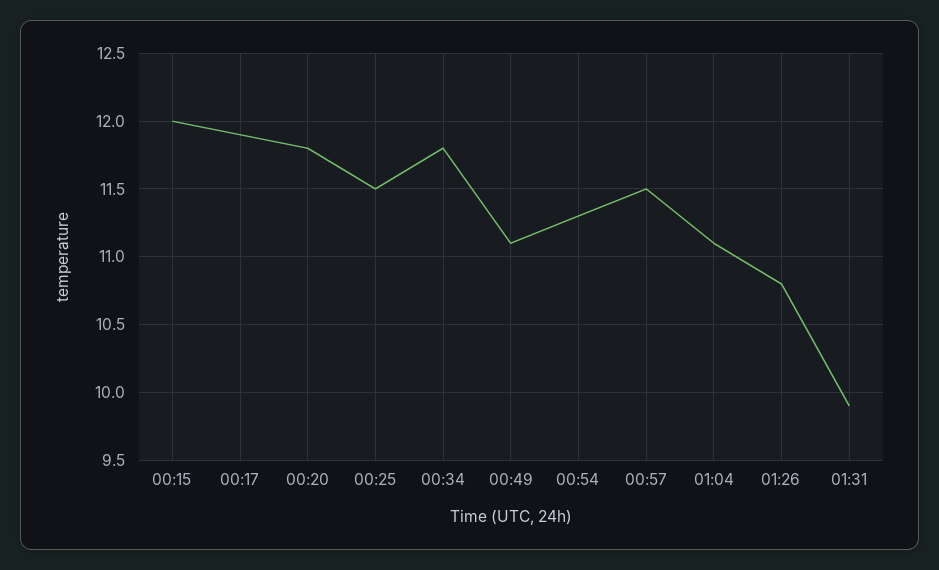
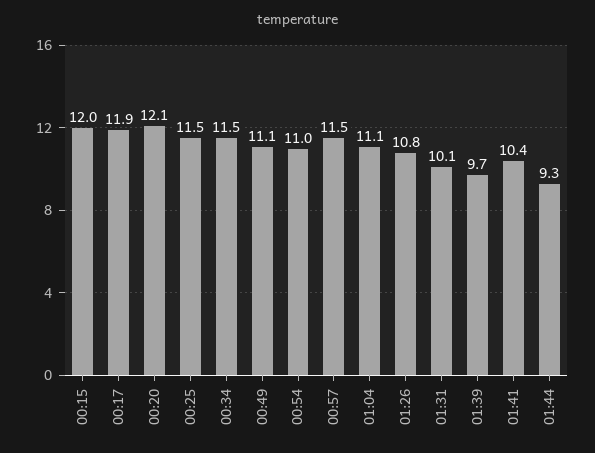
00:20: 11.8 -> 12.1
00:34: 11.8 -> 11.5
00:54: 11.3 -> 11
01:31: 9.9 -> 10.1
01:39: none -> 9.7
01:41: none -> 10.4
01:44: none -> 9.3

